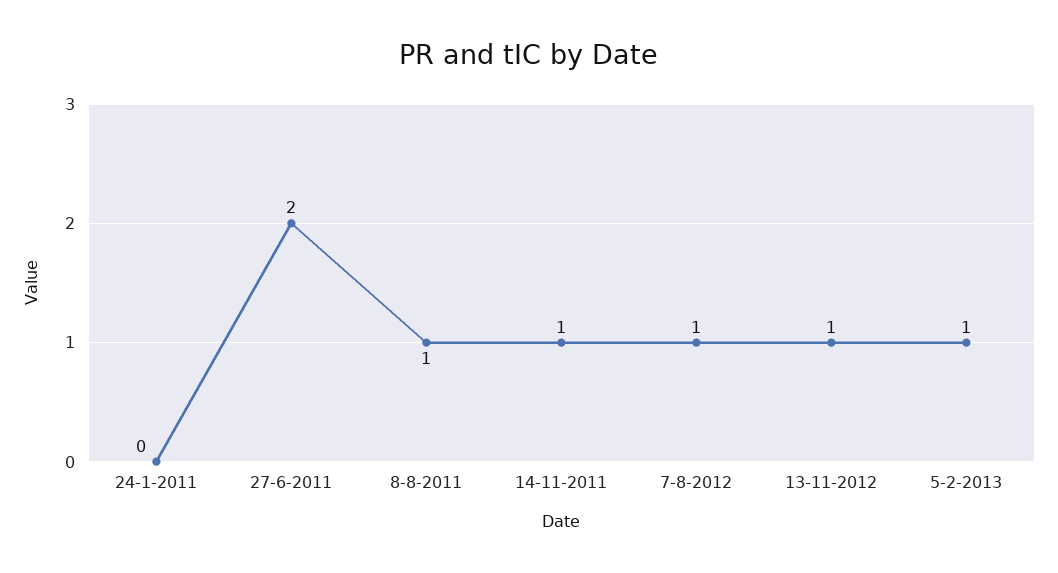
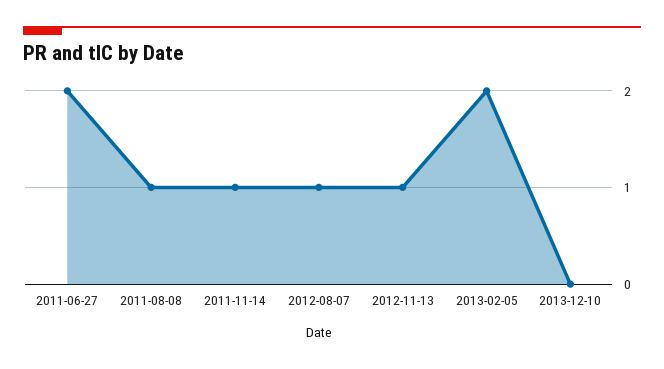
24-1-2011: 0 -> none
5-2-2013: 1 -> 2
2013-12-10: none -> 0

